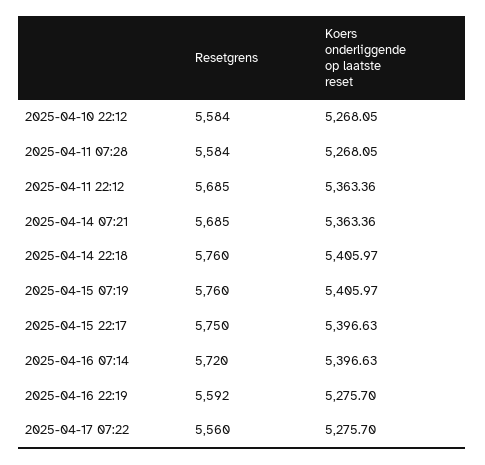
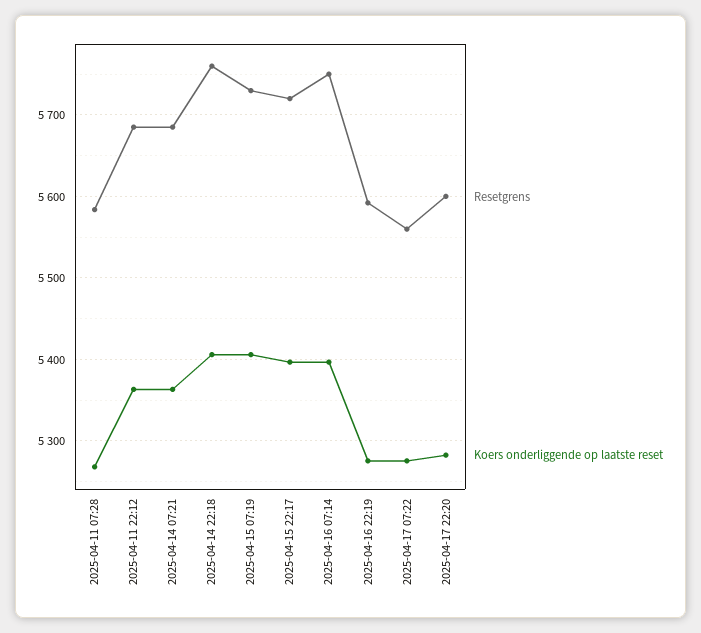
Resetgrens, 2025-04-10 22:12: 5584 -> none
Koers onderliggende op laatste reset, 2025-04-10 22:12: 5268.05 -> none
Resetgrens, 2025-04-15 07:19: 5760 -> 5730
Resetgrens, 2025-04-15 22:17: 5750 -> 5720
Resetgrens, 2025-04-16 07:14: 5720 -> 5750
Resetgrens, 2025-04-17 22:20: none -> 5600
Koers onderliggende op laatste reset, 2025-04-17 22:20: none -> 5280

